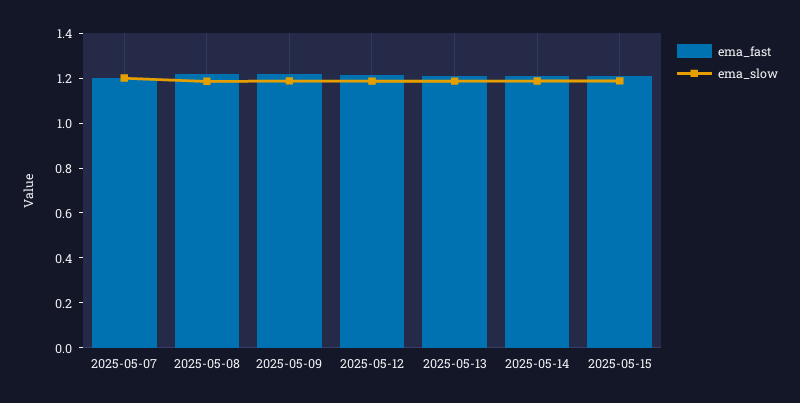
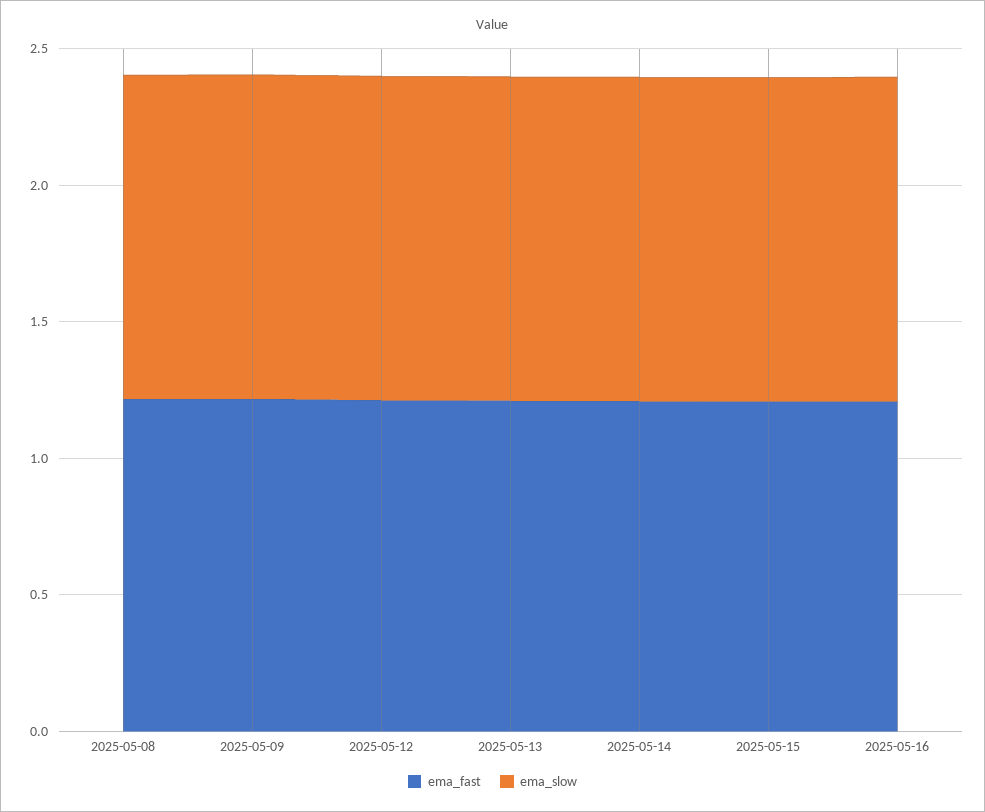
ema_fast, 2025-05-07: 1.2 -> none
ema_slow, 2025-05-07: 1.2 -> none
ema_fast, 2025-05-16: none -> 1.2
ema_slow, 2025-05-16: none -> 1.2

